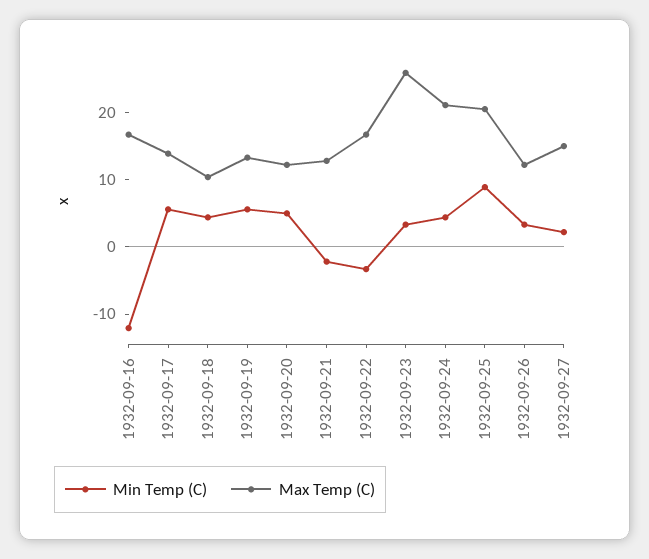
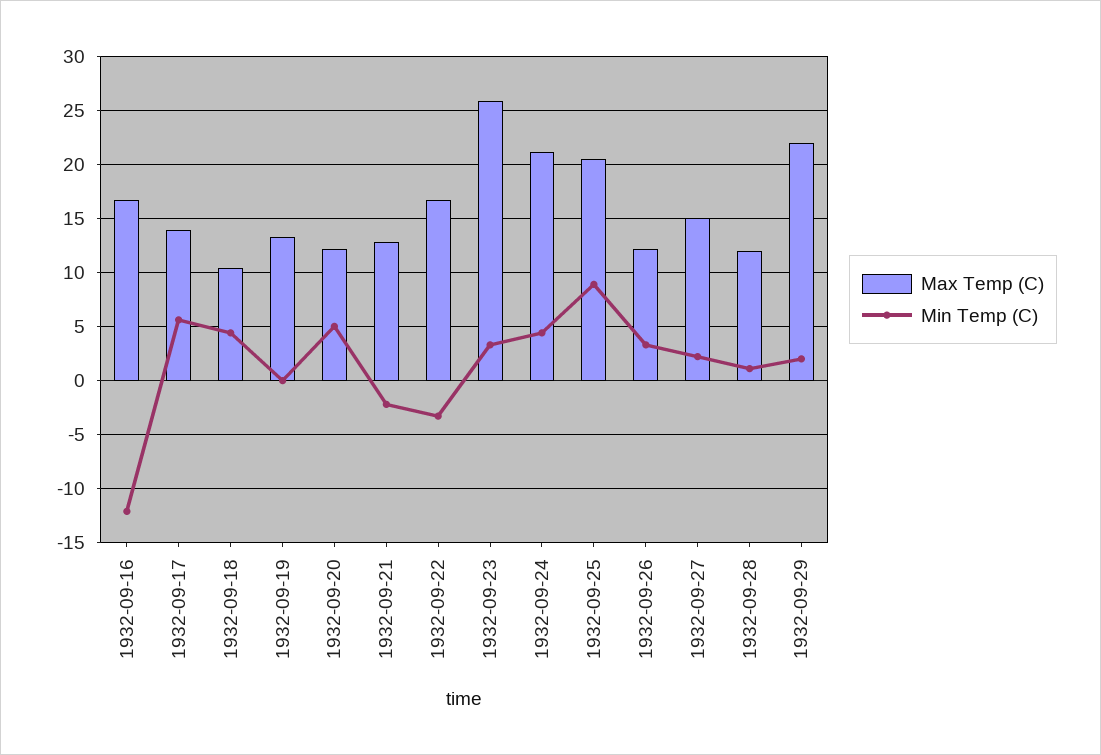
Min Temp (C), 1932-09-19: 6 -> 0
Max Temp (C), 1932-09-28: none -> 12
Min Temp (C), 1932-09-28: none -> 1
Max Temp (C), 1932-09-29: none -> 22
Min Temp (C), 1932-09-29: none -> 2

